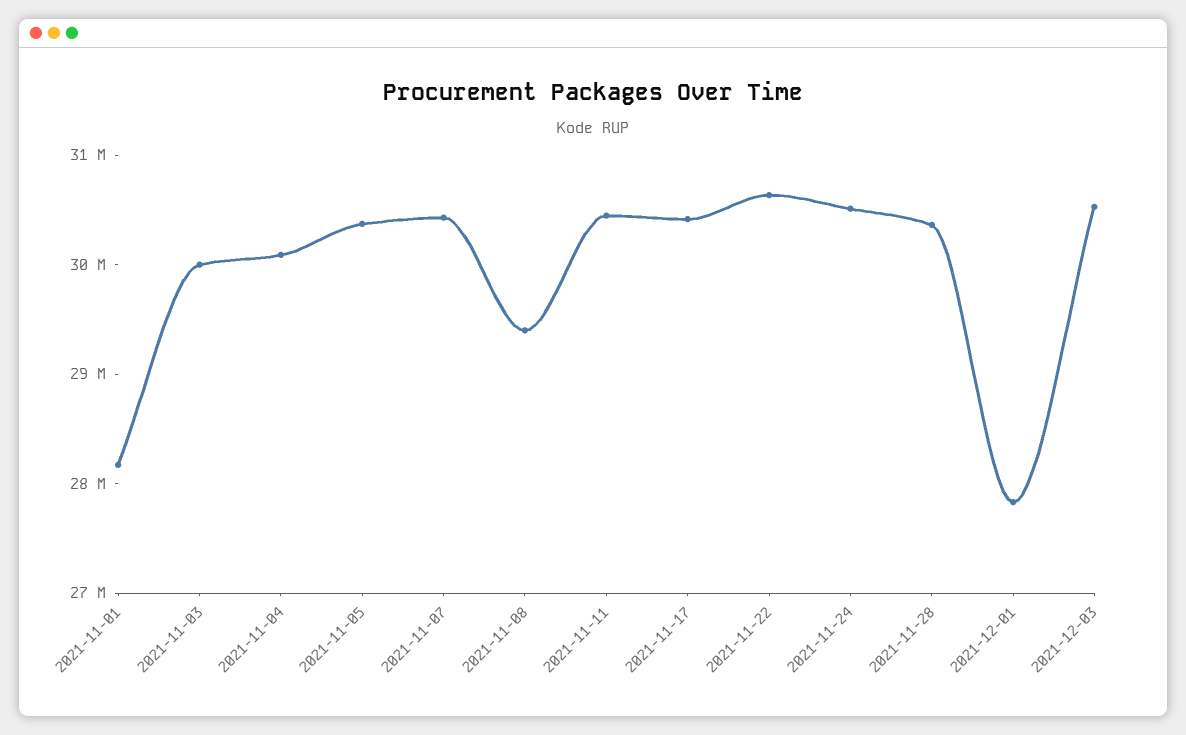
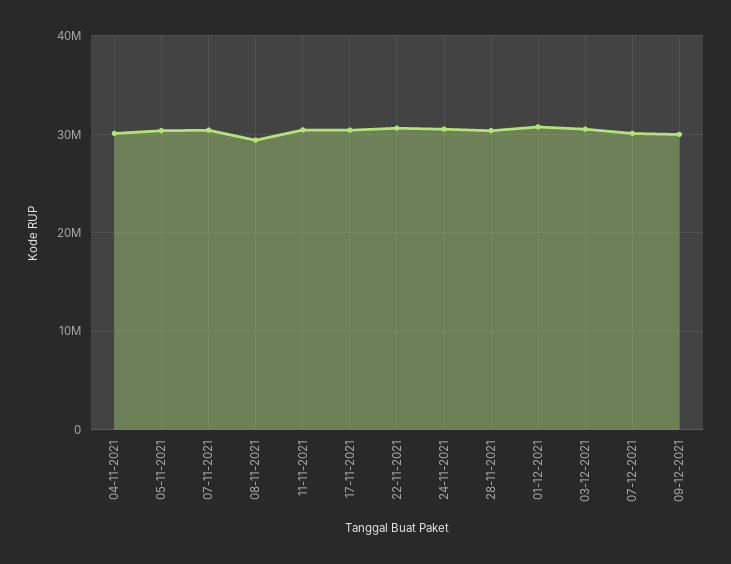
2021-11-01: 28200000 -> none
2021-11-03: 30000000 -> none
2021-12-01: 27800000 -> 31000000
07-12-2021: none -> 30000000
09-12-2021: none -> 30000000

